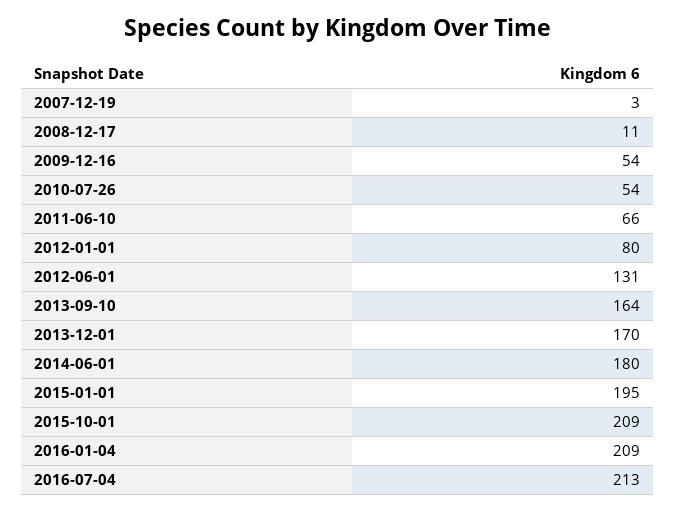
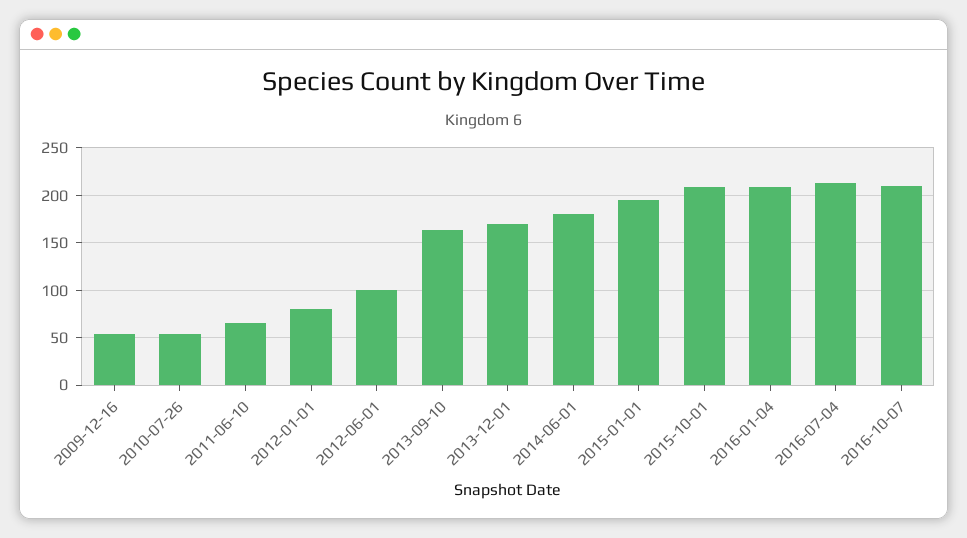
2007-12-19: 3 -> none
2008-12-17: 11 -> none
2012-06-01: 131 -> 100
2016-10-07: none -> 210

